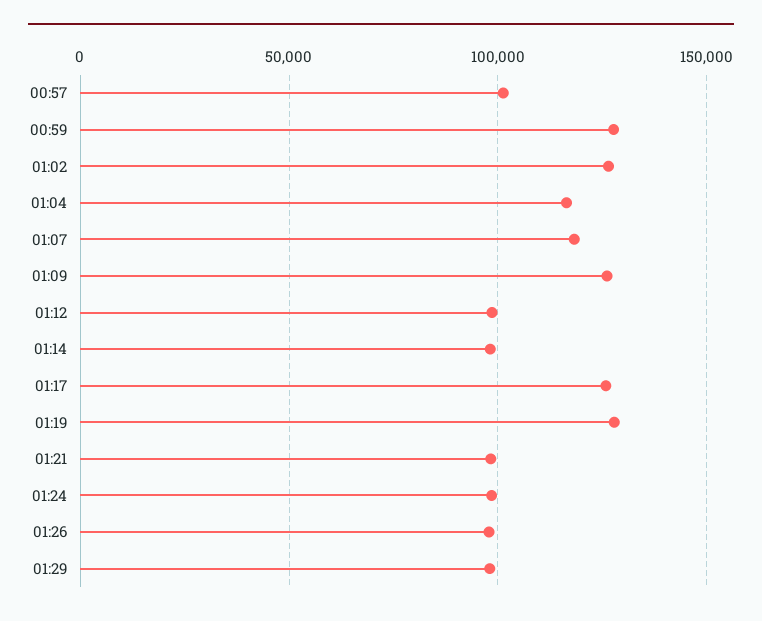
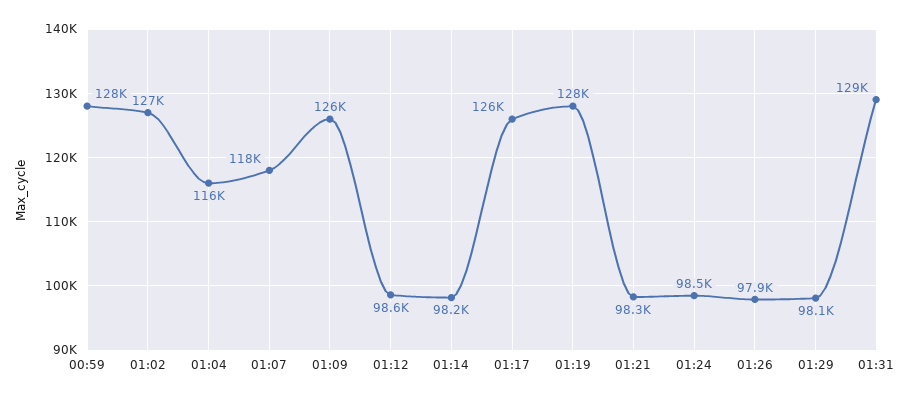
00:57: 100000 -> none
01:31: none -> 129000

